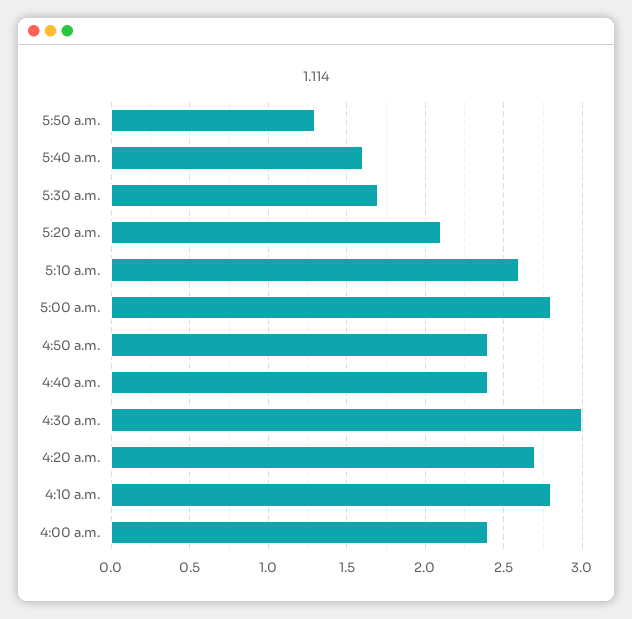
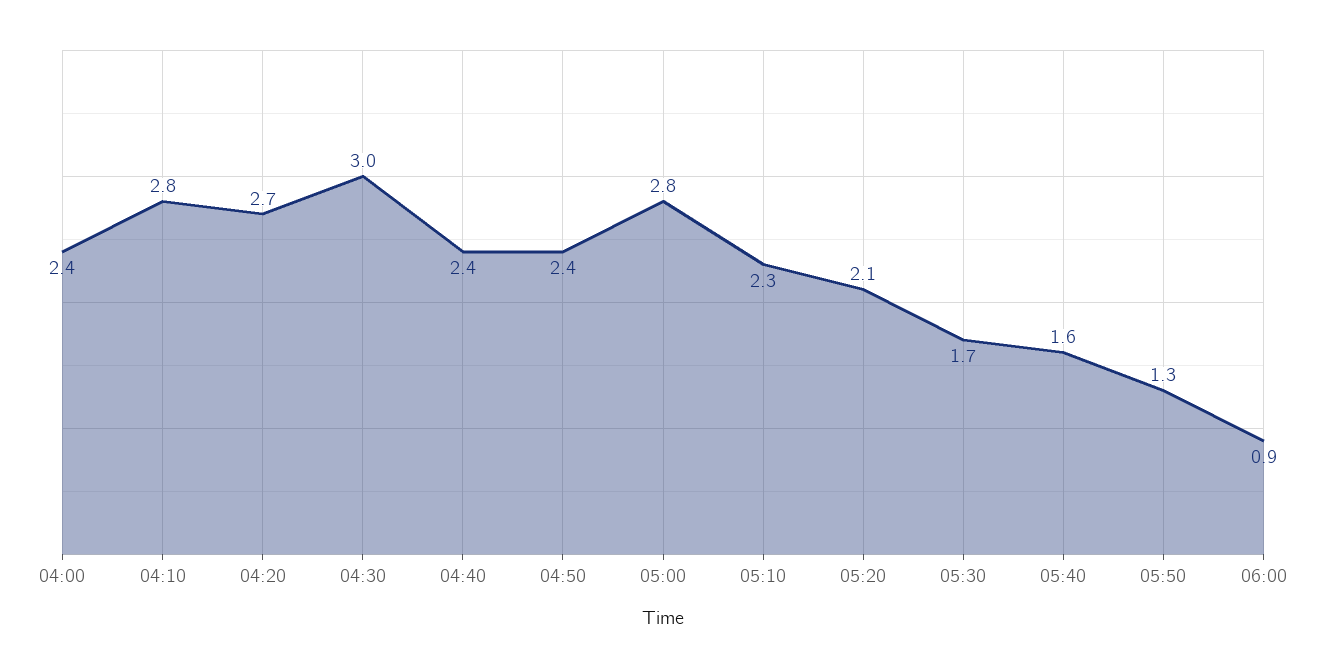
5:10 a.m.: 2.6 -> 2.3
06:00: none -> 0.9

